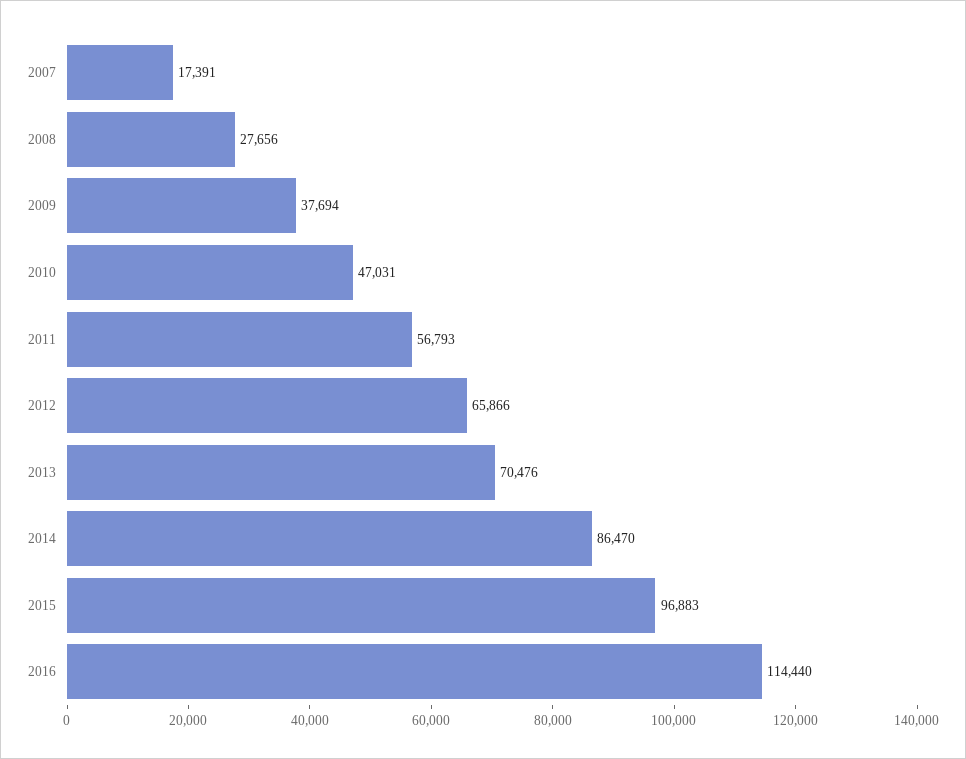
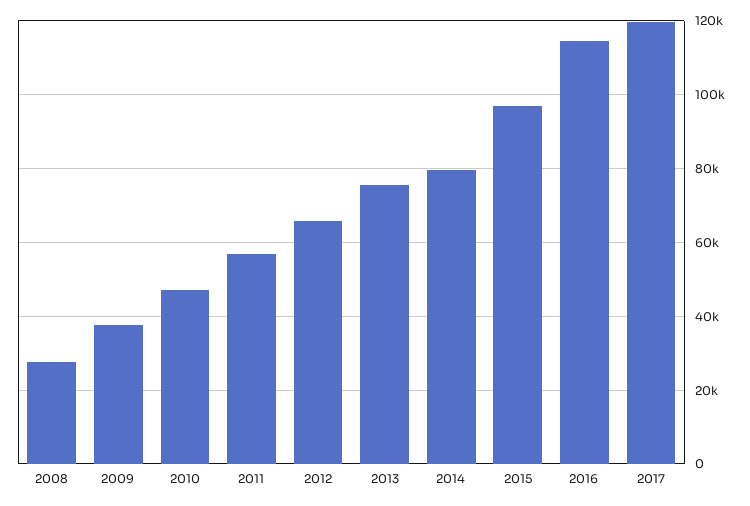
2007: 17391 -> none
2013: 70476 -> 76000
2014: 86470 -> 80000
2017: none -> 120000

